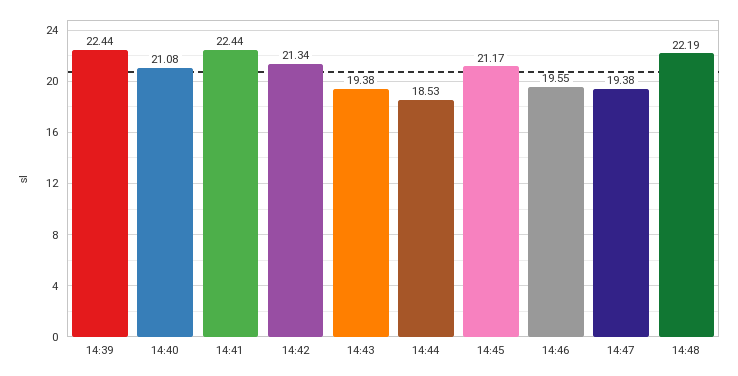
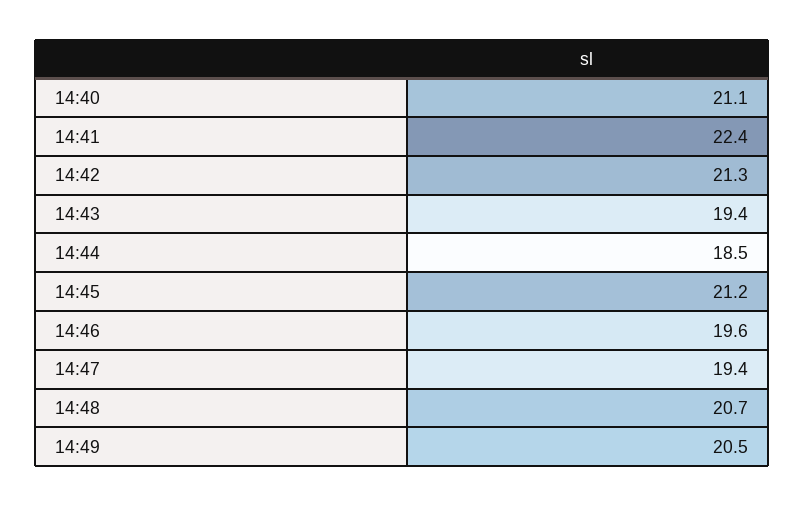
14:39: 22.44 -> none
14:48: 22.19 -> 20.7
14:49: none -> 20.5

